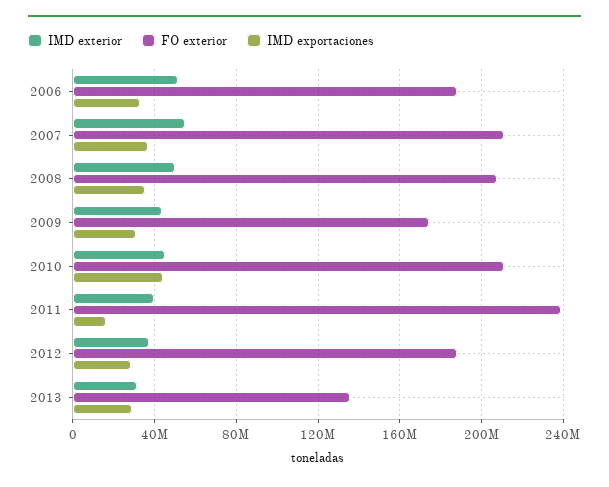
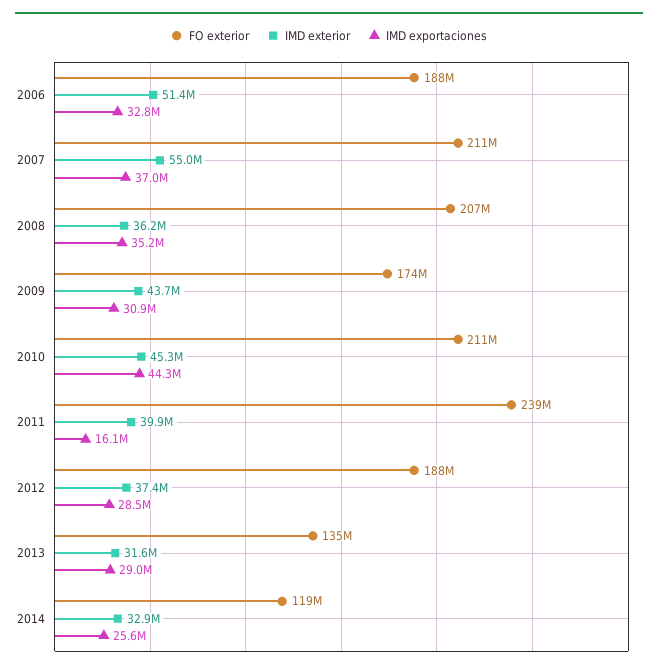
IMD exterior, 2008: 50000000 -> 36200000
FO exterior, 2014: none -> 119000000
IMD exterior, 2014: none -> 32900000
IMD exportaciones, 2014: none -> 25600000

